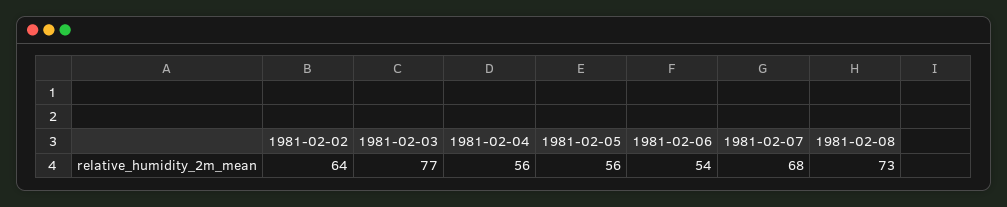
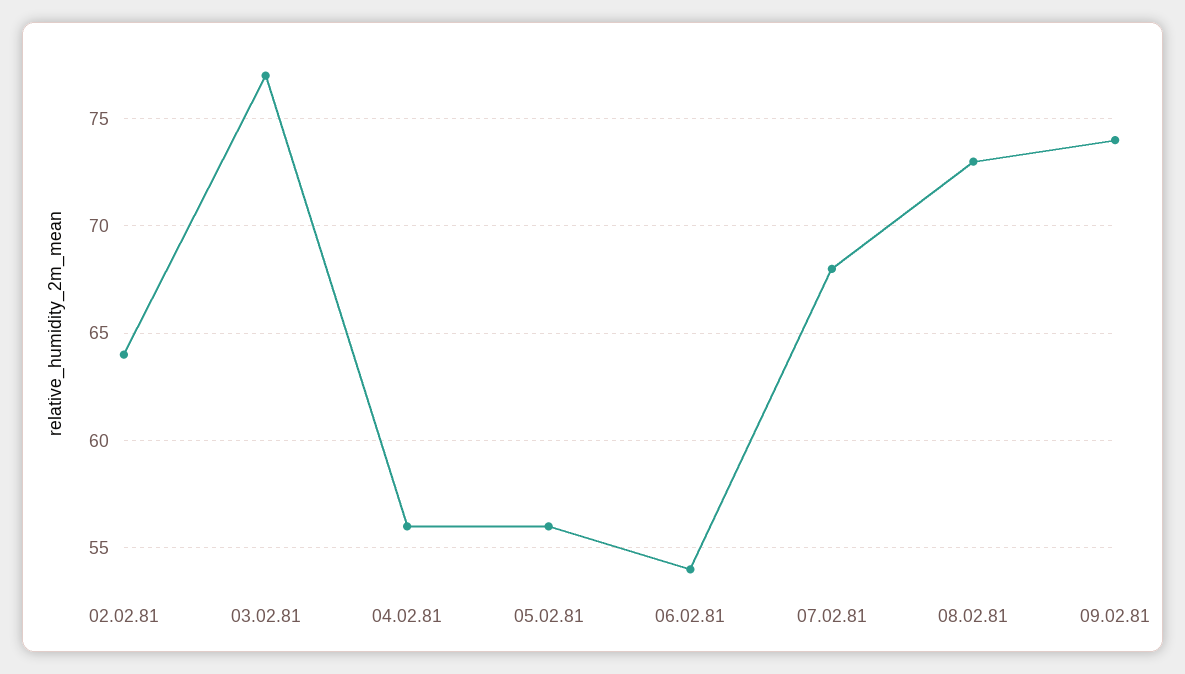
09.02.81: none -> 74

